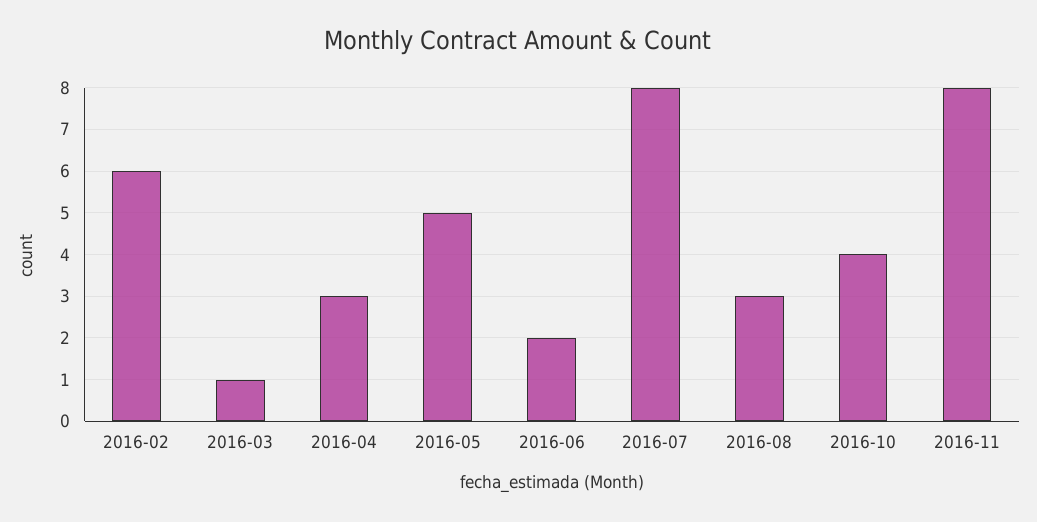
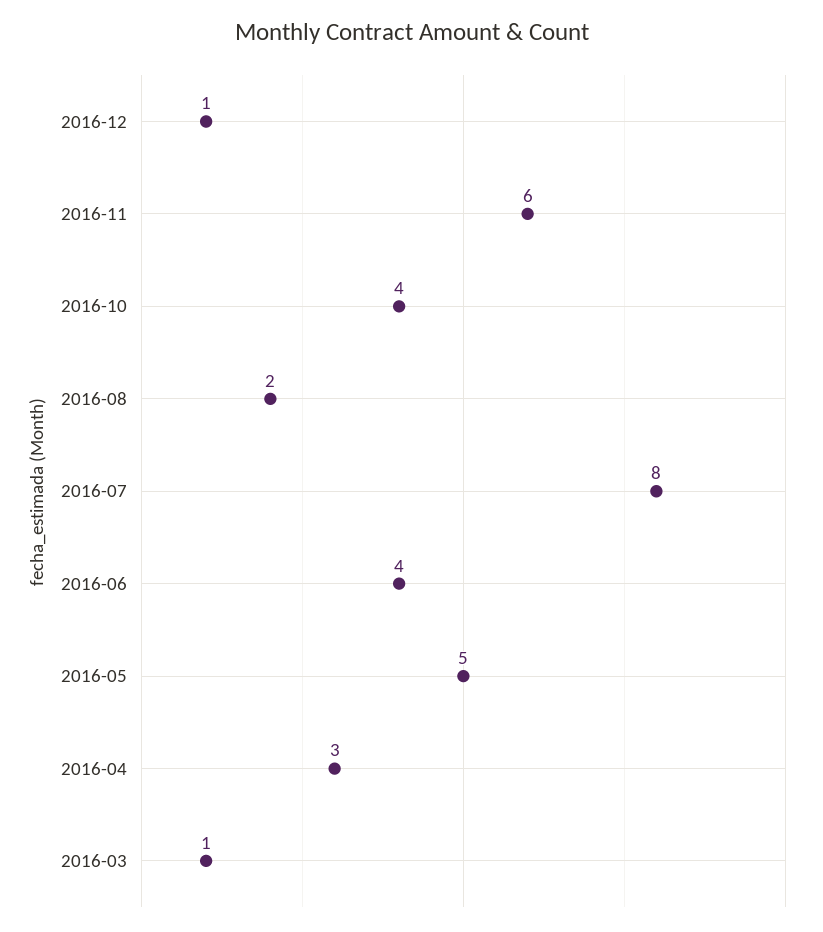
2016-02: 6 -> none
2016-06: 2 -> 4
2016-08: 3 -> 2
2016-11: 8 -> 6
2016-12: none -> 1

